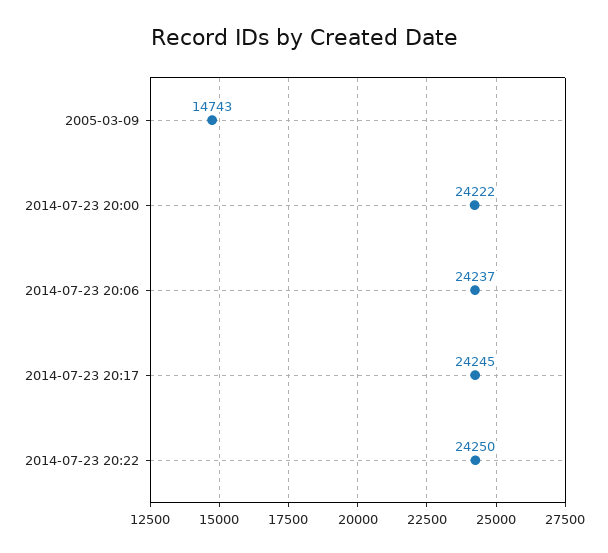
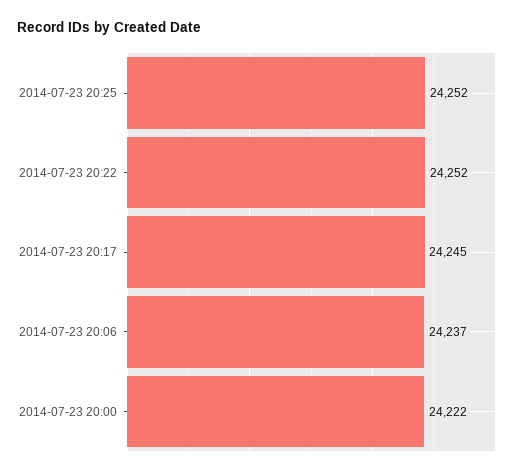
2005-03-09: 14743 -> none
2014-07-23 20:22: 24250 -> 24252
2014-07-23 20:25: none -> 24252

